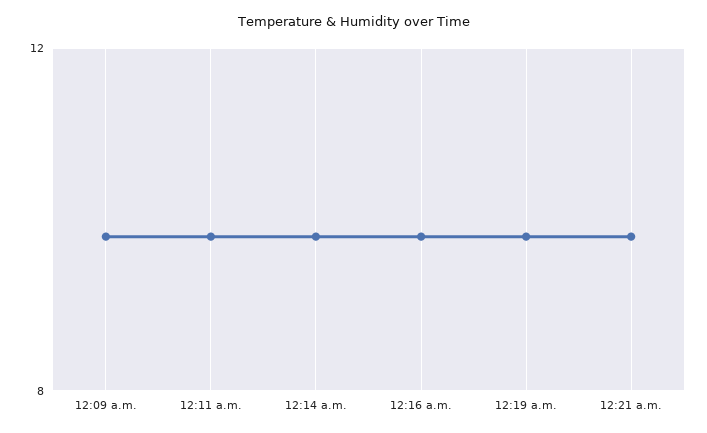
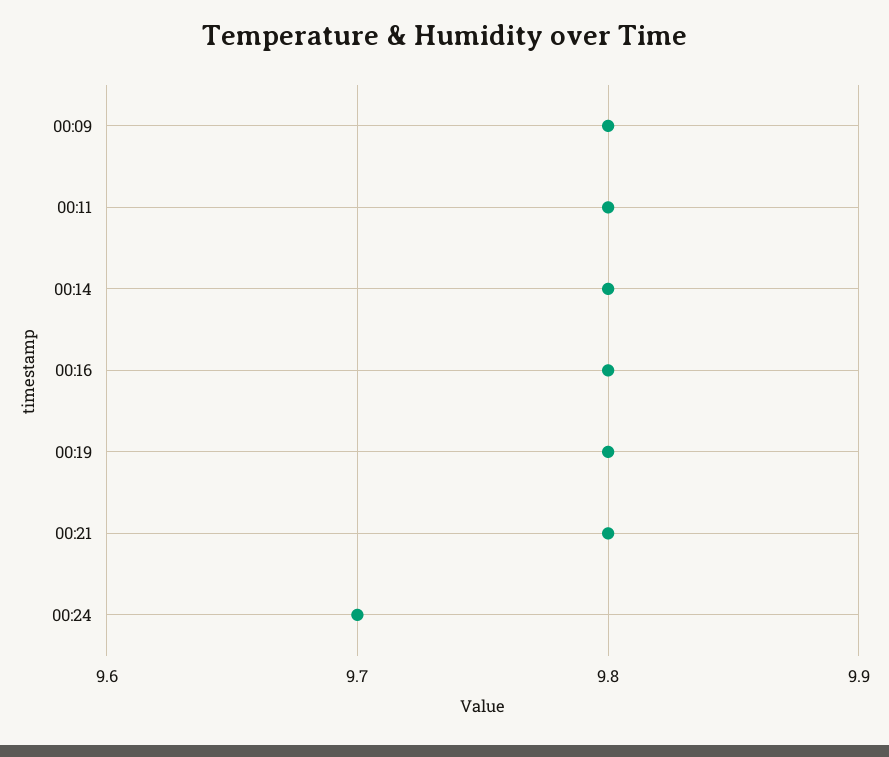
00:24: none -> 9.7

